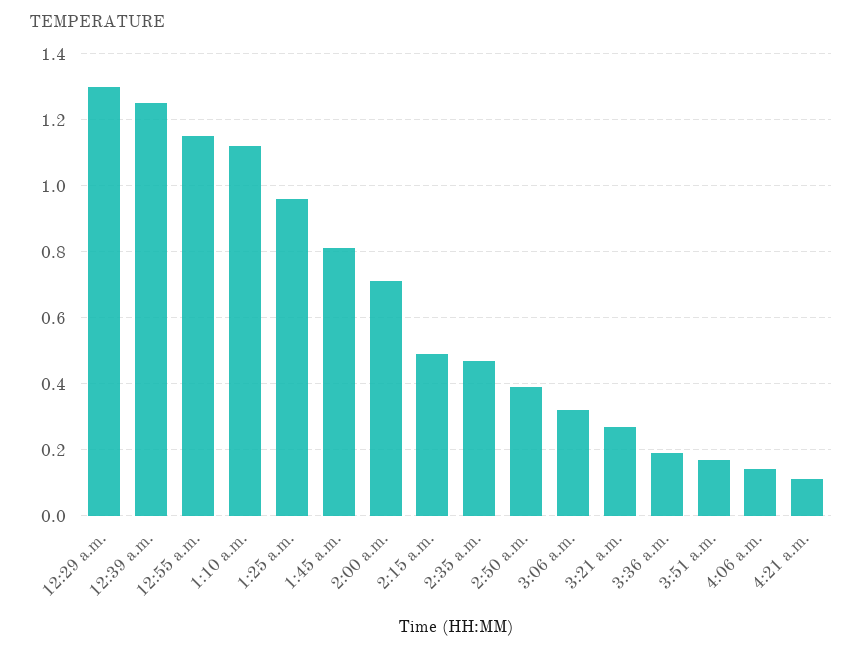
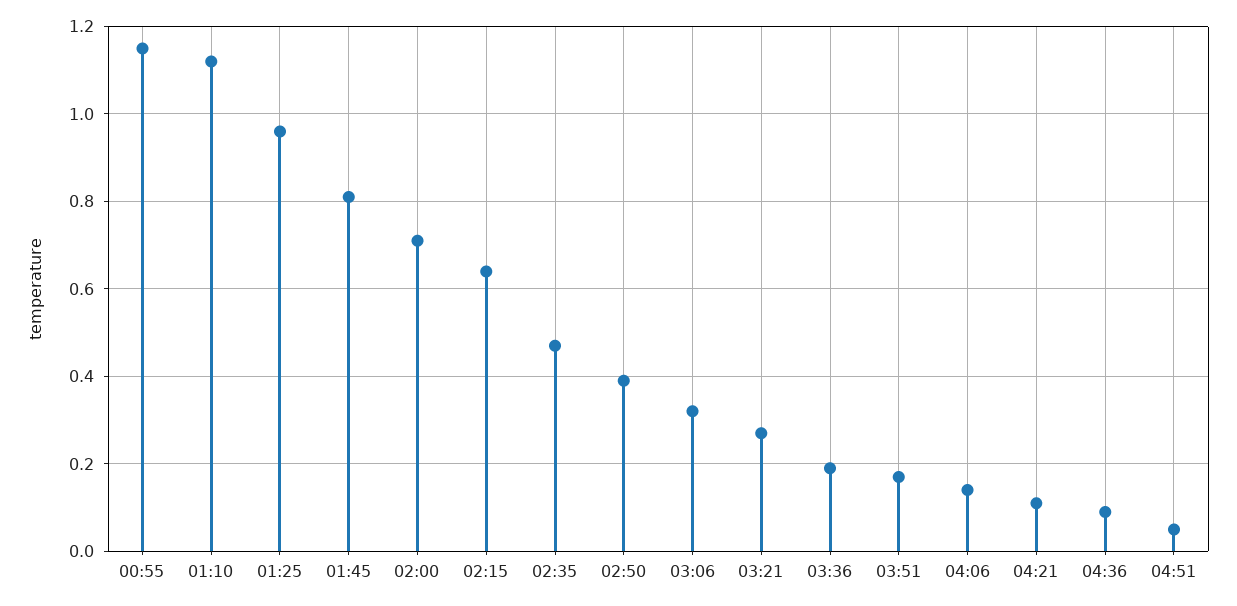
12:29 a.m.: 1.3 -> none
12:39 a.m.: 1.25 -> none
2:15 a.m.: 0.5 -> 0.65
04:36: none -> 0.1
04:51: none -> 0.05

